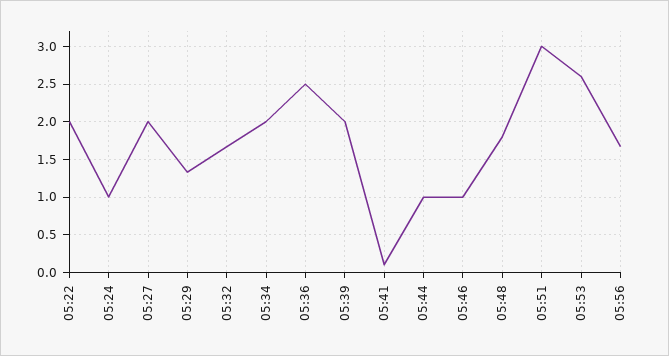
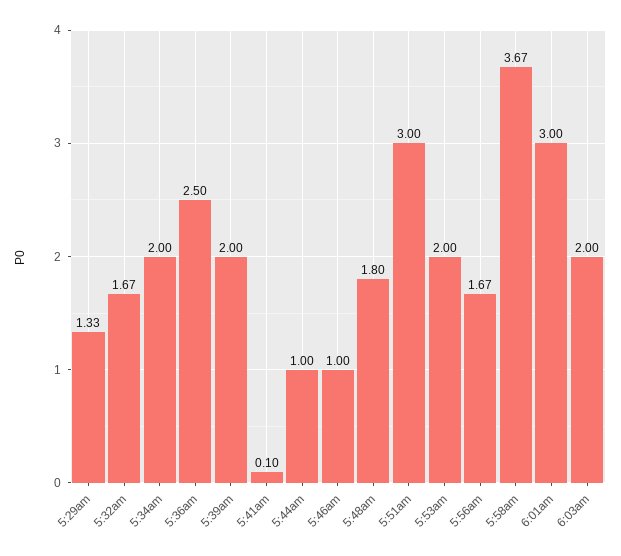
05:22: 2 -> none
05:24: 1 -> none
05:27: 2 -> none
05:53: 2.6 -> 2
5:58am: none -> 3.67
6:01am: none -> 3
6:03am: none -> 2

